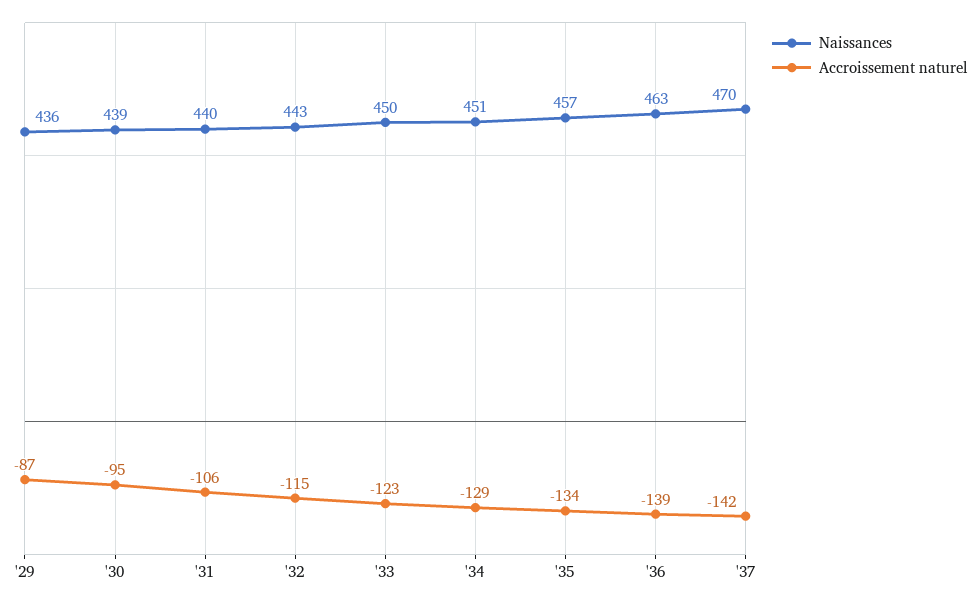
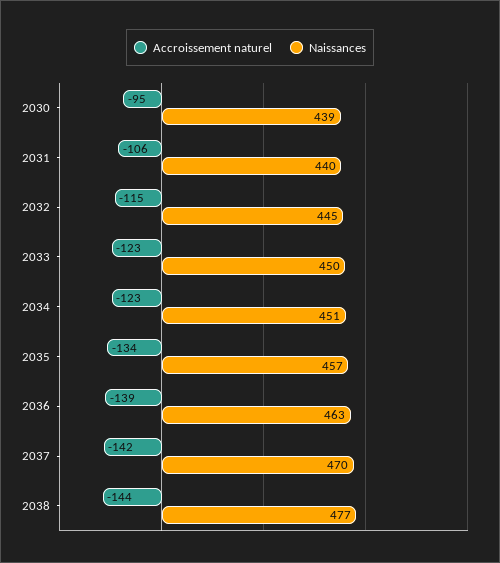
Naissances, '29: 436 -> none
Accroissement naturel, '29: -87 -> none
Naissances, '32: 443 -> 445
Accroissement naturel, '34: -129 -> -123
Accroissement naturel, 2038: none -> -144
Naissances, 2038: none -> 477

